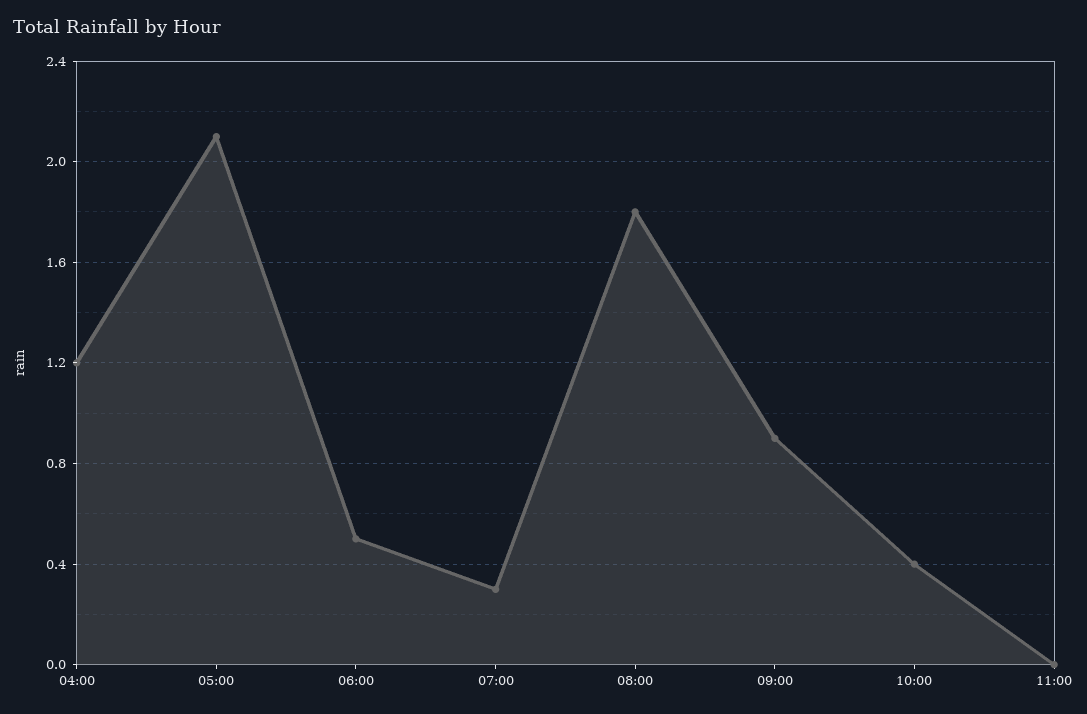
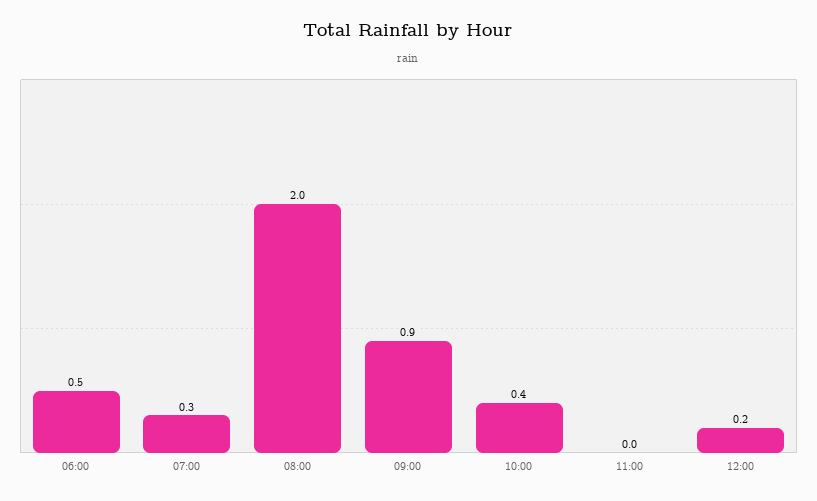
04:00: 1.2 -> none
05:00: 2.1 -> none
08:00: 1.8 -> 2
12:00: none -> 0.2

